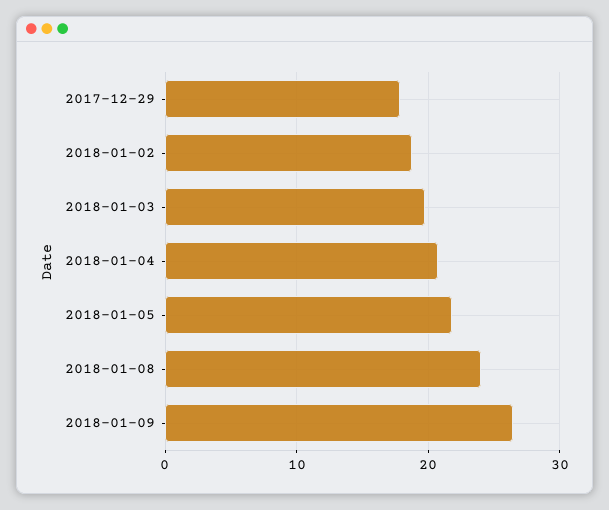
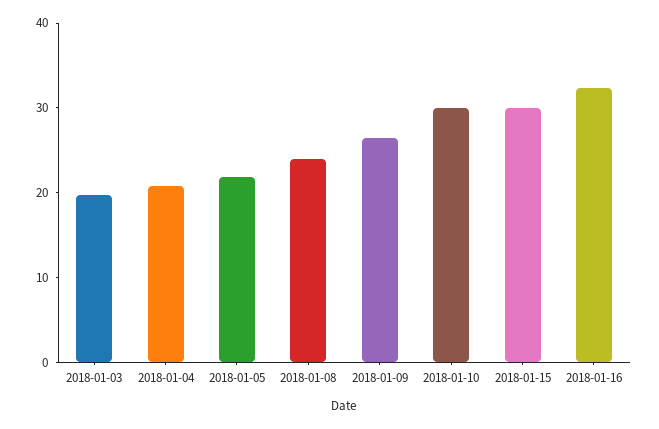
2017-12-29: 18 -> none
2018-01-02: 19 -> none
2018-01-10: none -> 30
2018-01-15: none -> 30
2018-01-16: none -> 32

